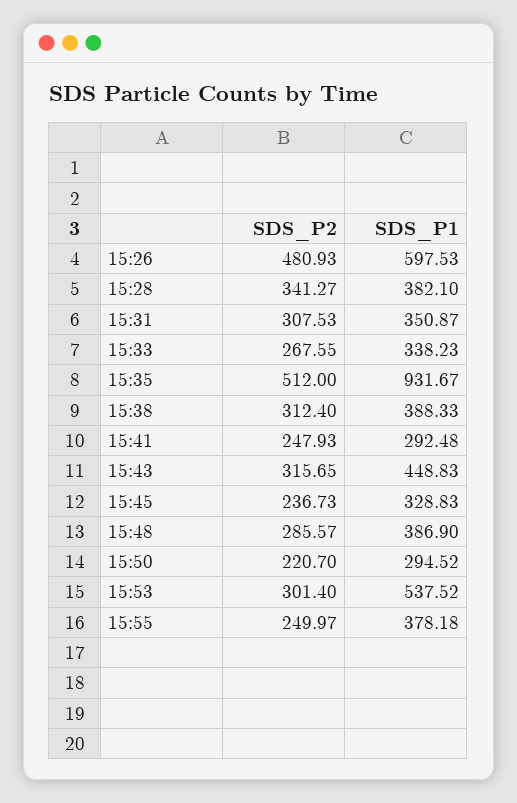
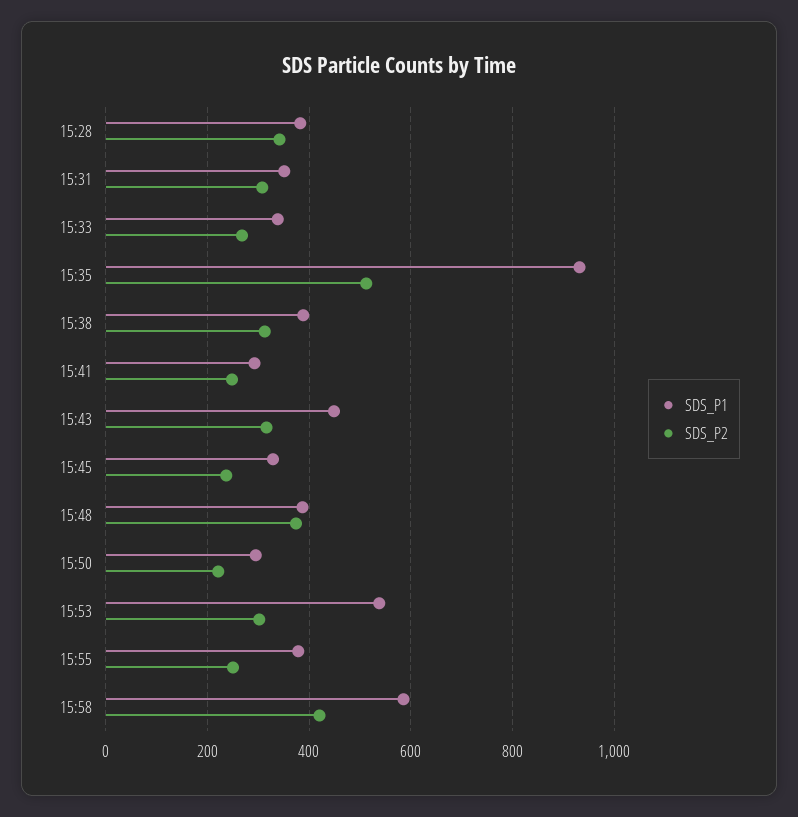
SDS_P2, 15:26: 480.93 -> none
SDS_P1, 15:26: 597.53 -> none
SDS_P2, 15:48: 285.57 -> 380
SDS_P1, 15:58: none -> 580
SDS_P2, 15:58: none -> 420

